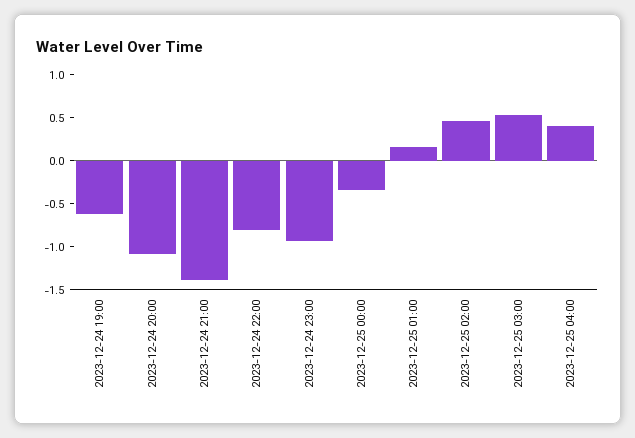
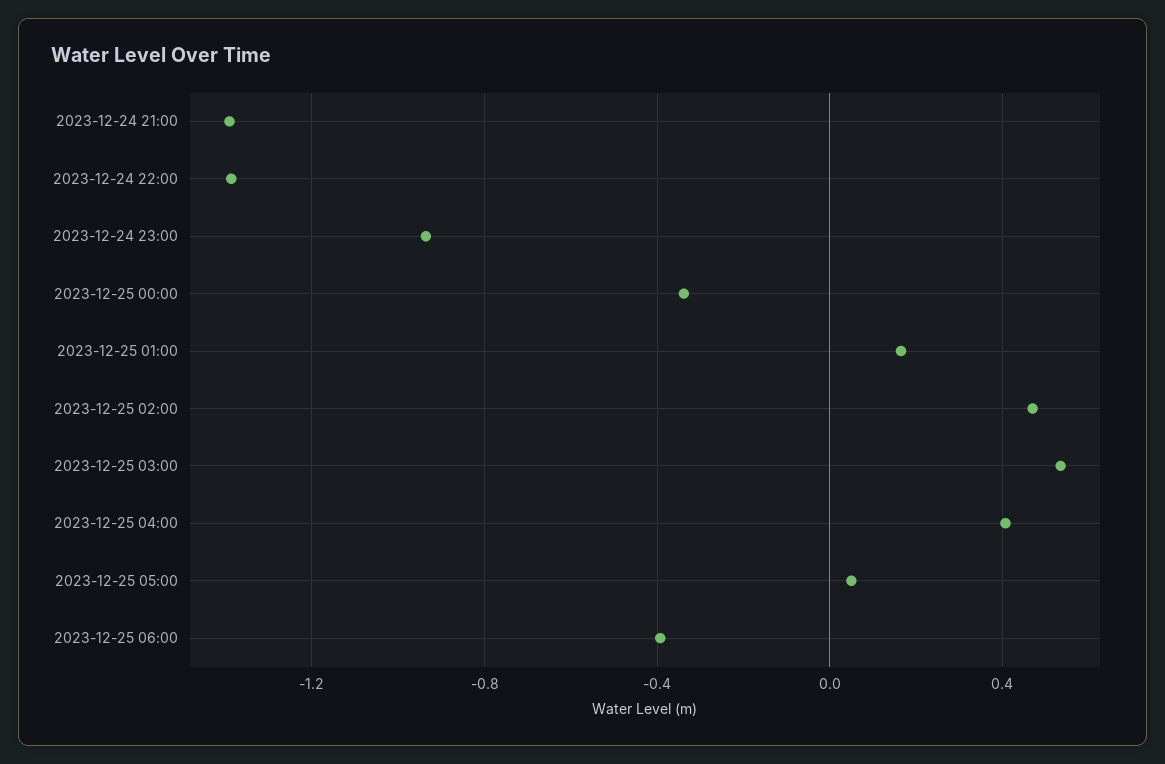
2023-12-24 19:00: -0.6 -> none
2023-12-24 20:00: -1.1 -> none
2023-12-24 22:00: -0.8 -> -1.4
2023-12-25 05:00: none -> 0.05
2023-12-25 06:00: none -> -0.4

